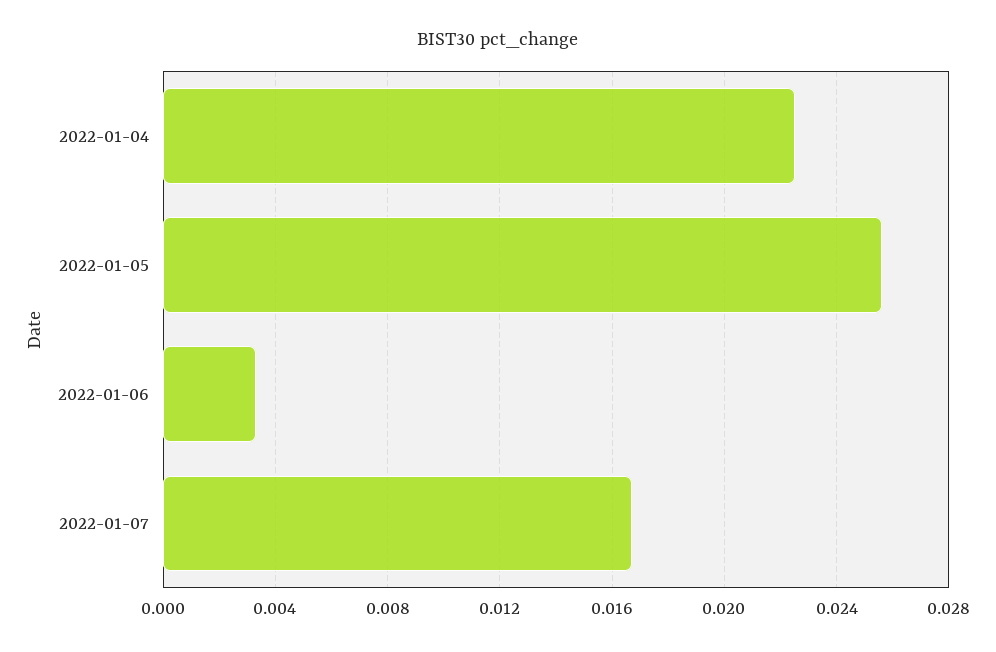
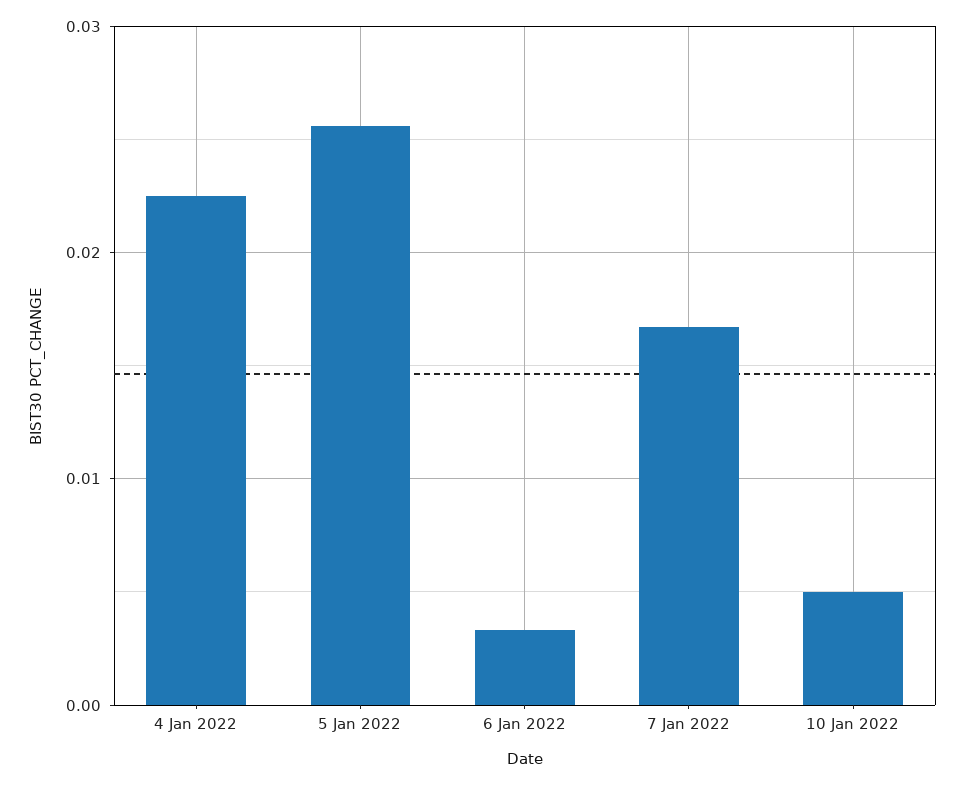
10 Jan 2022: none -> 0.005

